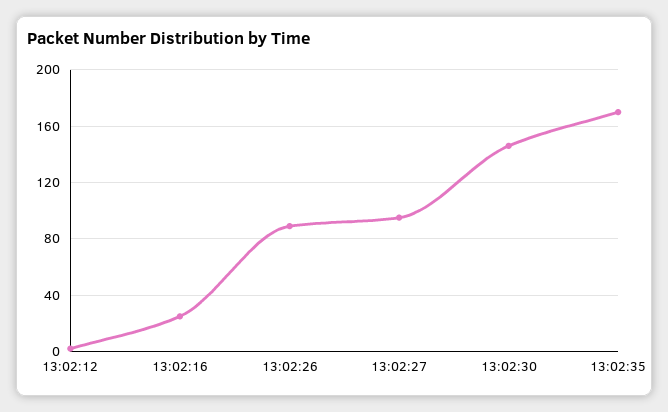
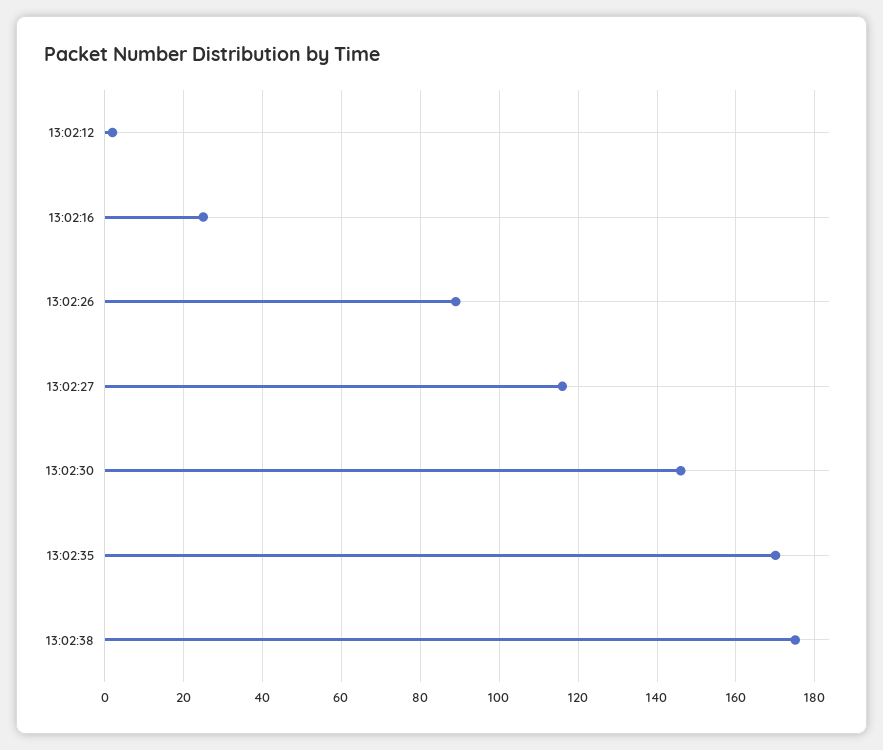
13:02:27: 95 -> 115
13:02:38: none -> 175

